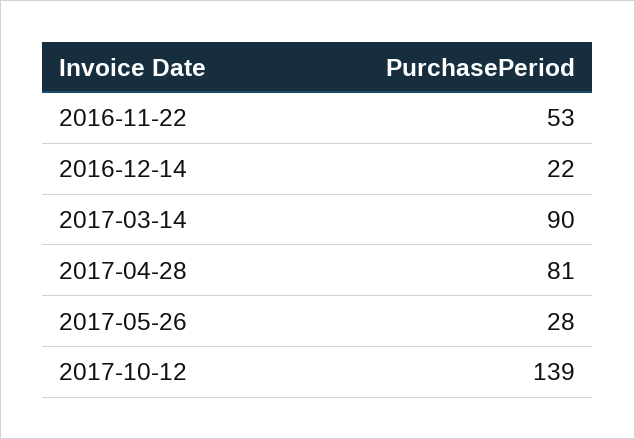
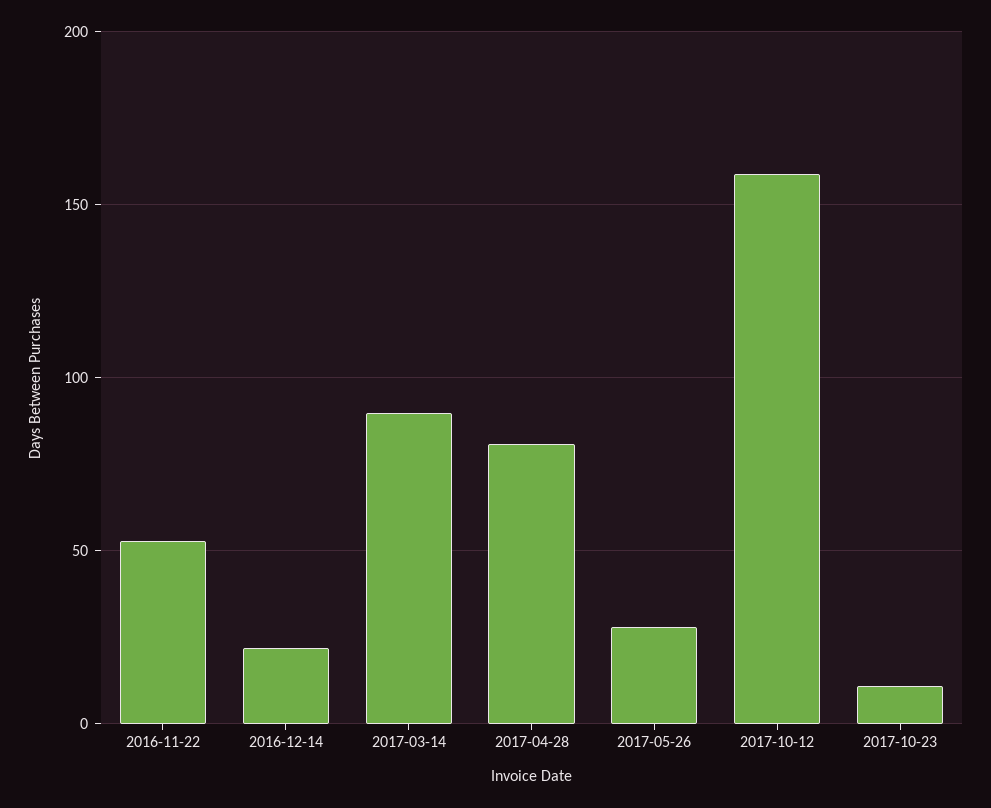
2017-10-12: 139 -> 160
2017-10-23: none -> 10

